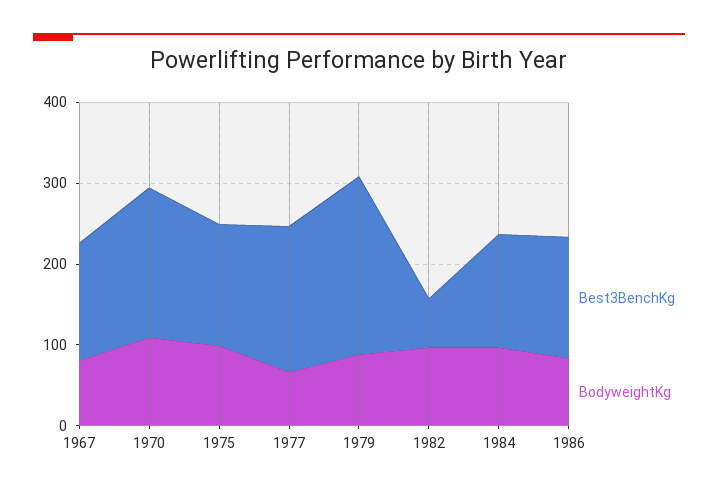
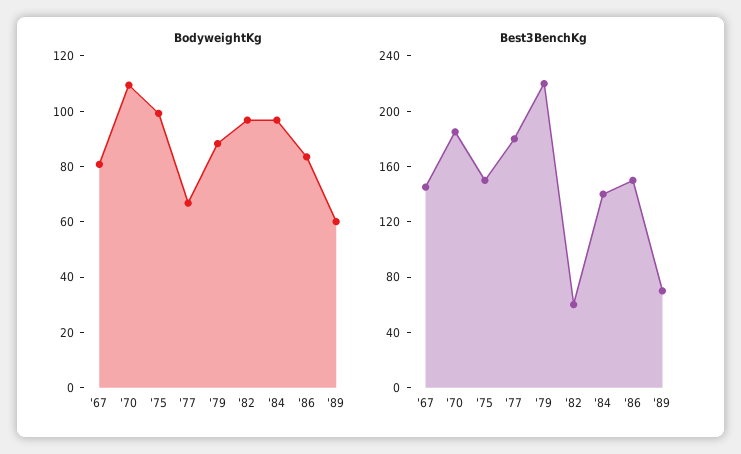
BodyweightKg, '89: none -> 60
Best3BenchKg, '89: none -> 70

